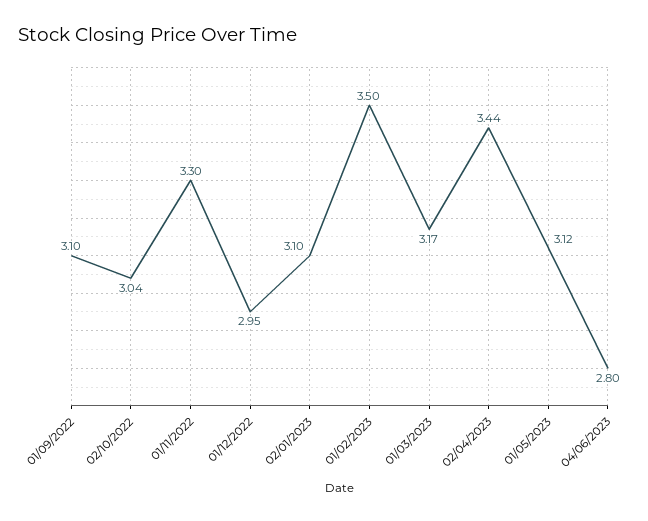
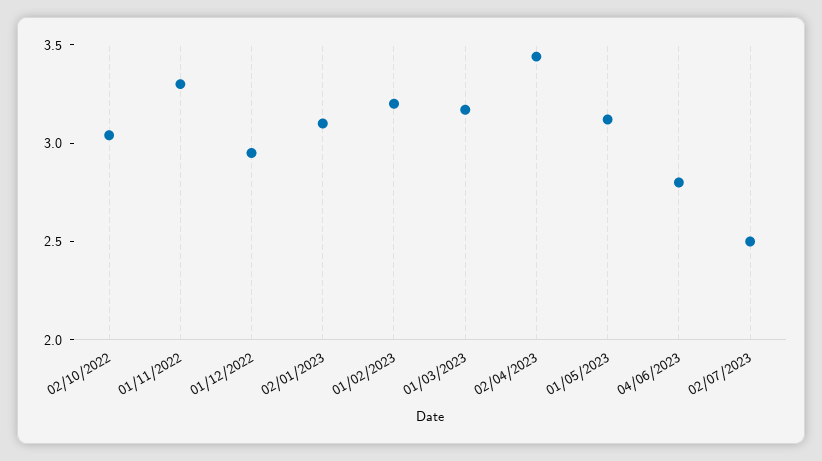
01/09/2022: 3.1 -> none
01/02/2023: 3.5 -> 3.2
02/07/2023: none -> 2.5

